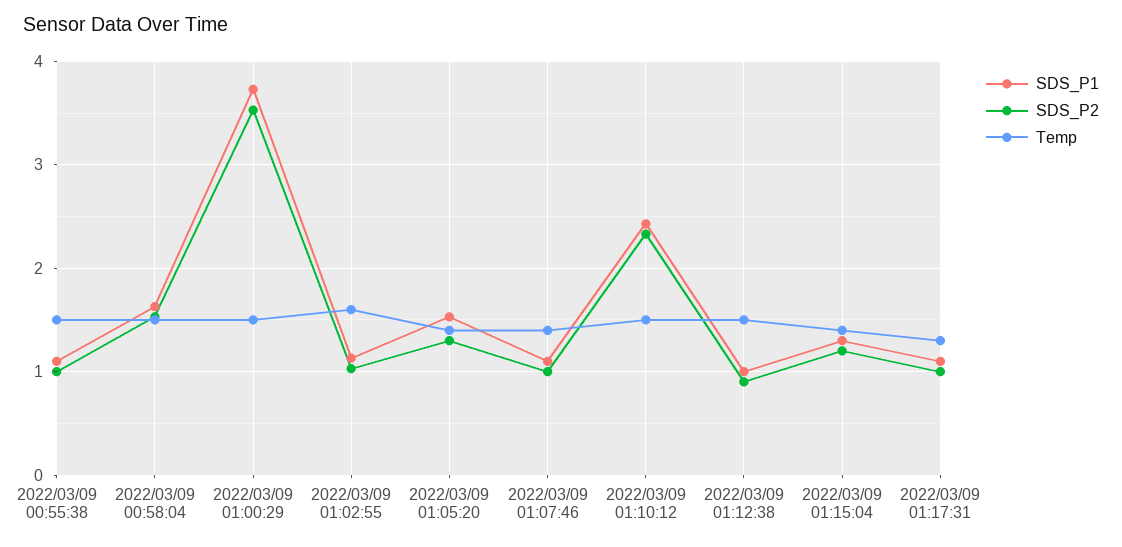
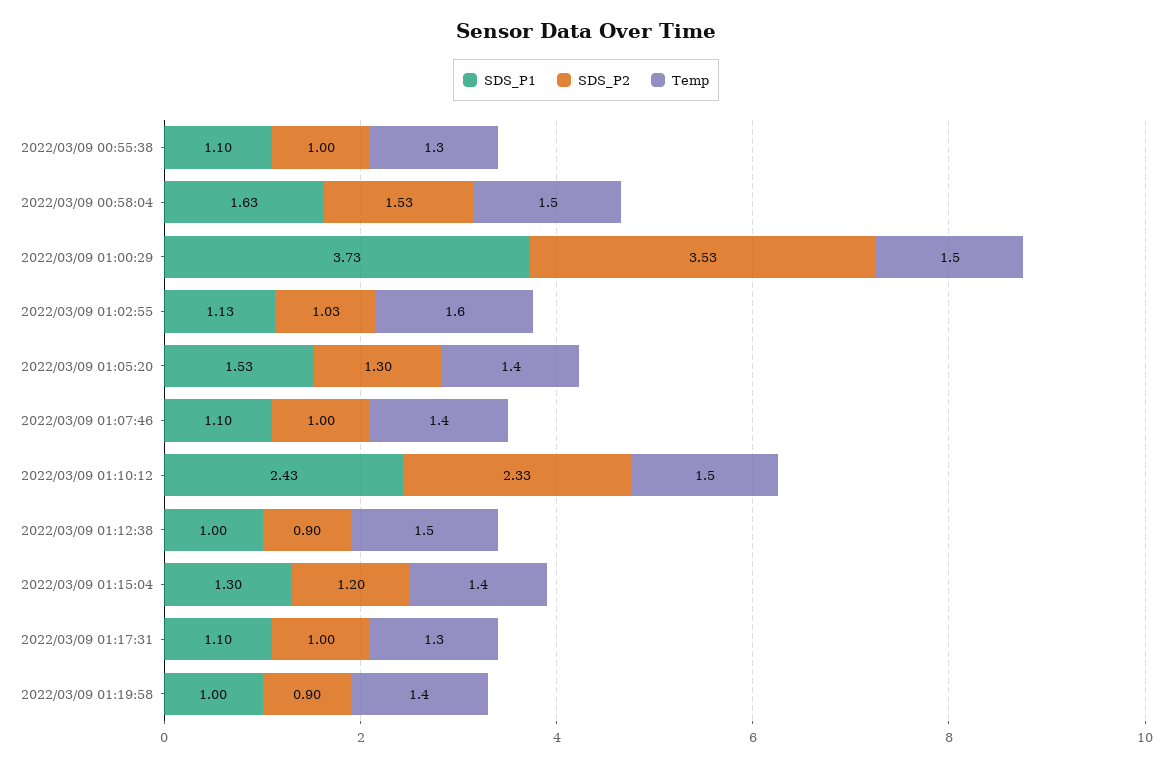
Temp, 2022/03/09 00:55:38: 1.5 -> 1.3
SDS_P1, 2022/03/09 01:19:58: none -> 1
SDS_P2, 2022/03/09 01:19:58: none -> 0.9
Temp, 2022/03/09 01:19:58: none -> 1.4

